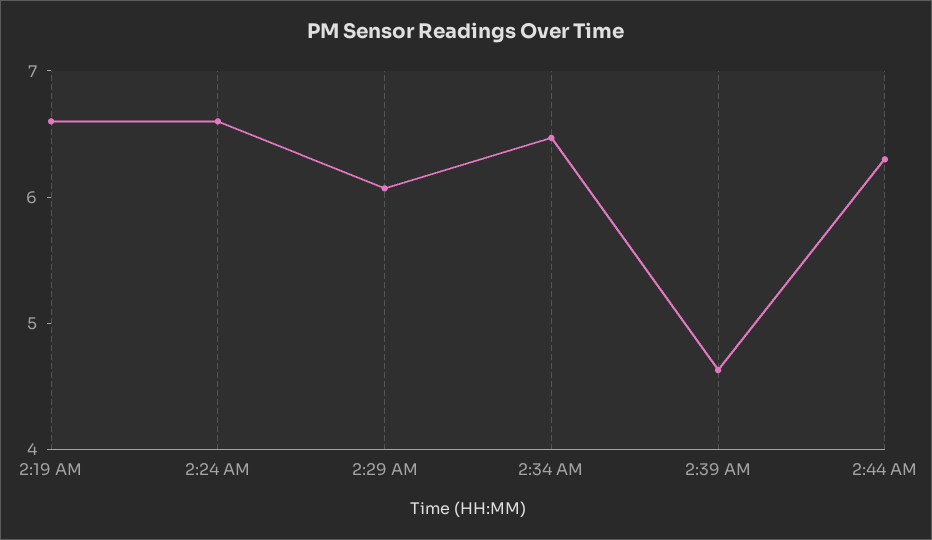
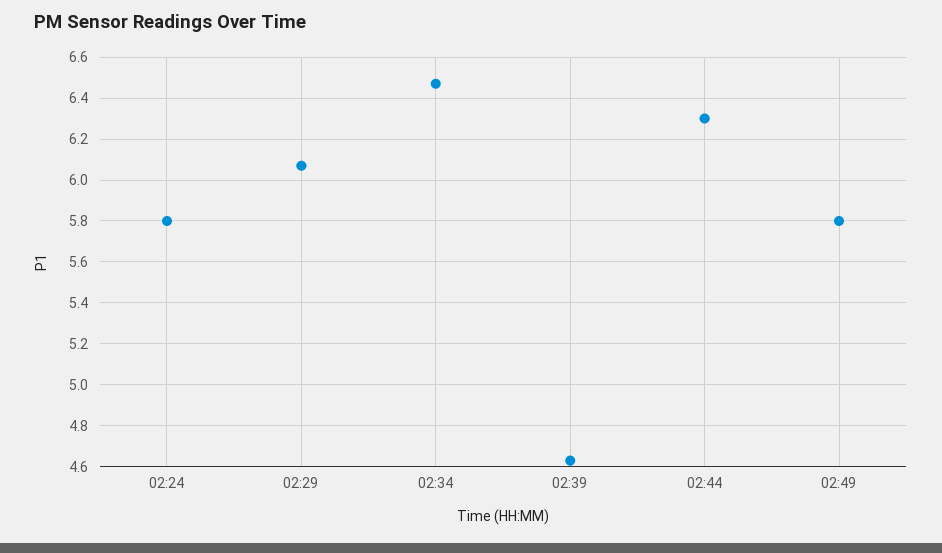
2:19 AM: 6.6 -> none
2:24 AM: 6.6 -> 5.8
02:49: none -> 5.8

